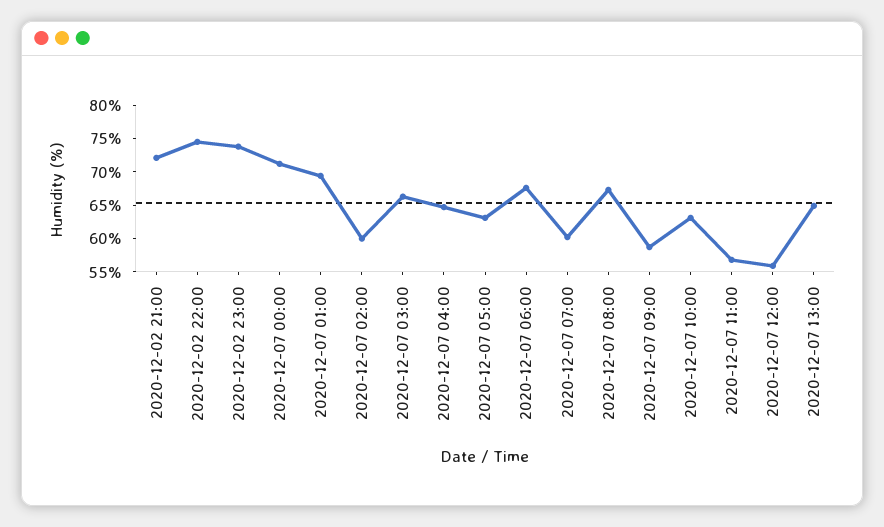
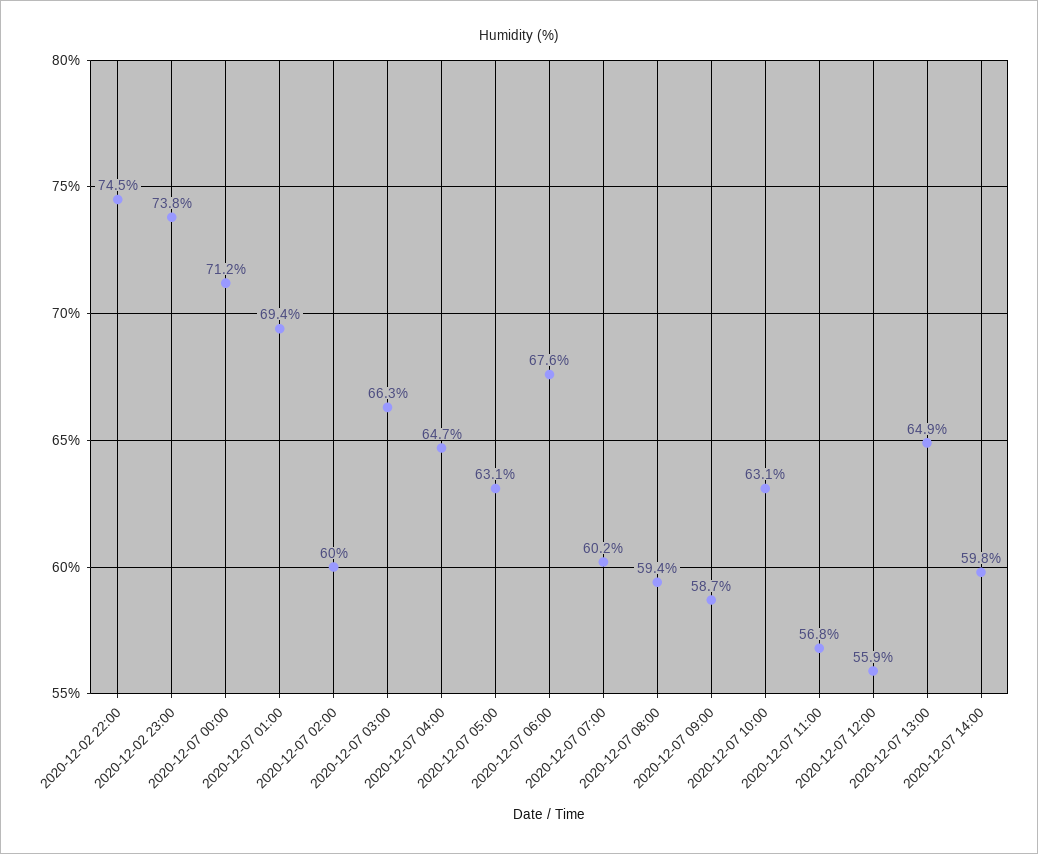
2020-12-02 21:00: 72.5 -> none
2020-12-07 08:00: 67.5 -> 59.4
2020-12-07 14:00: none -> 59.8

